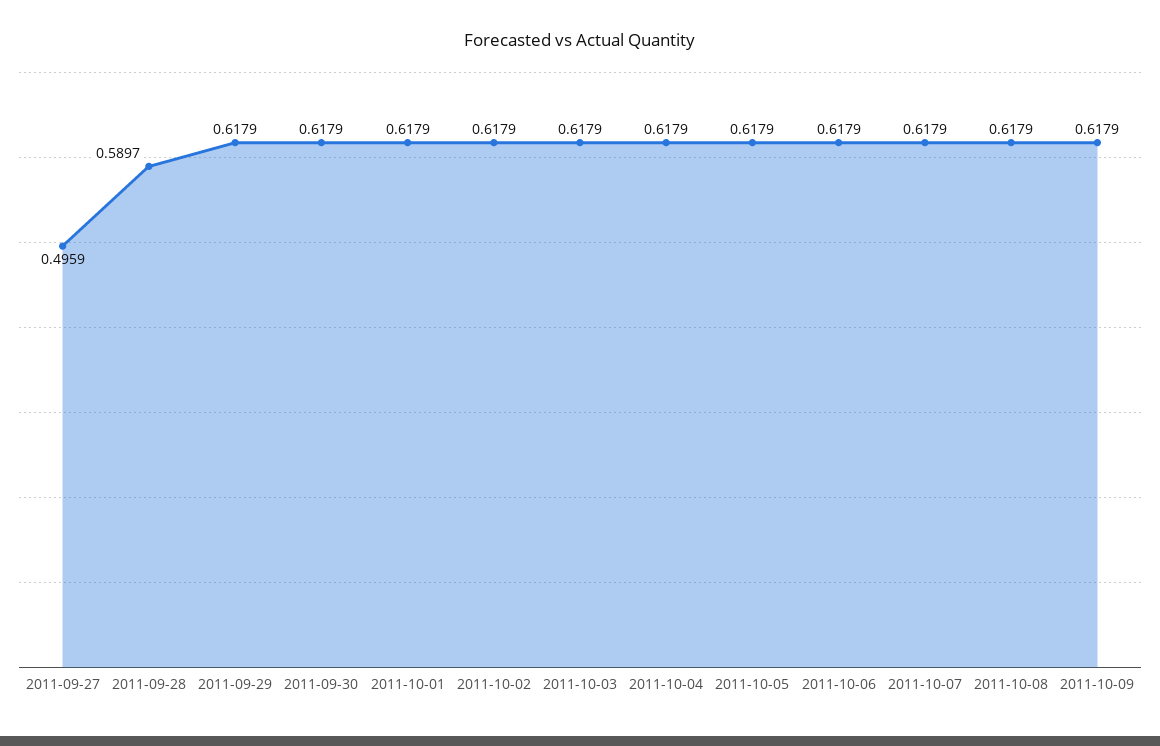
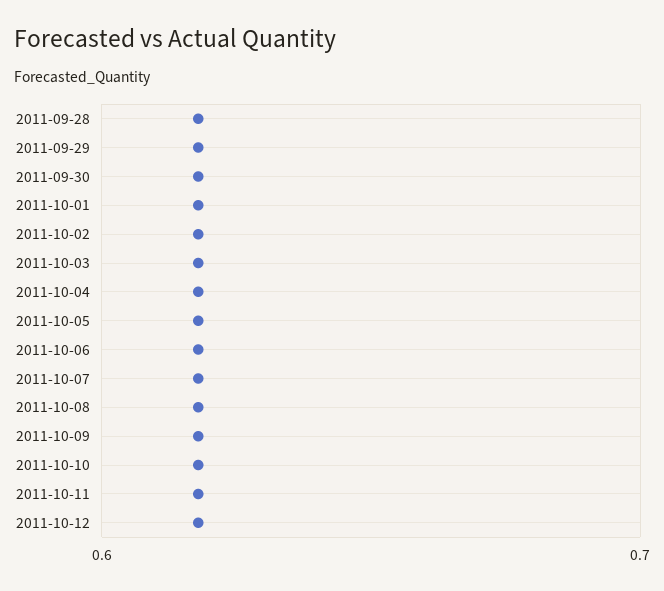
2011-09-27: 0.4959 -> none
2011-09-28: 0.5897 -> 0.62
2011-10-10: none -> 0.62
2011-10-11: none -> 0.62
2011-10-12: none -> 0.62

